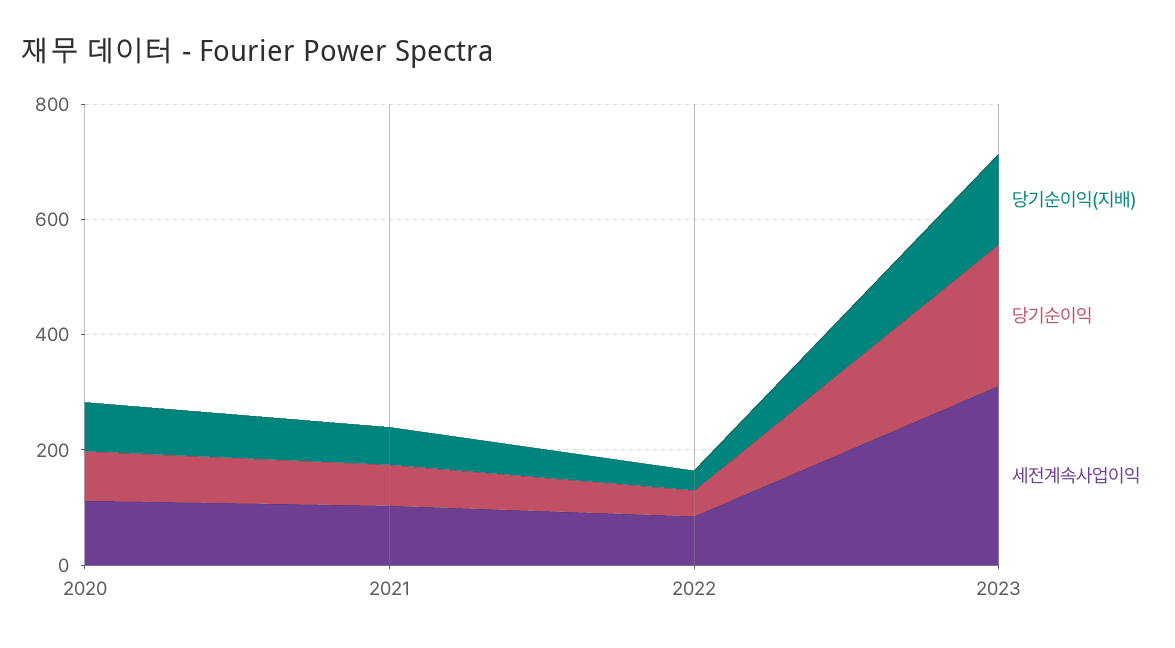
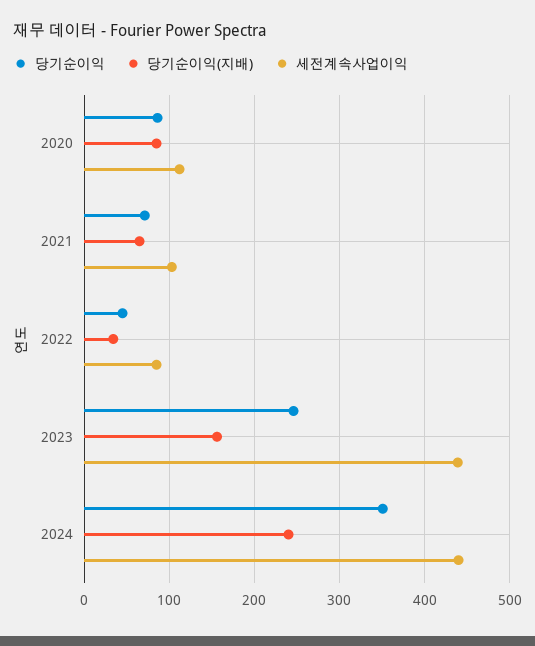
세전계속사업이익, 2023: 300 -> 440
당기순이익, 2024: none -> 350
당기순이익(지배), 2024: none -> 240
세전계속사업이익, 2024: none -> 440

